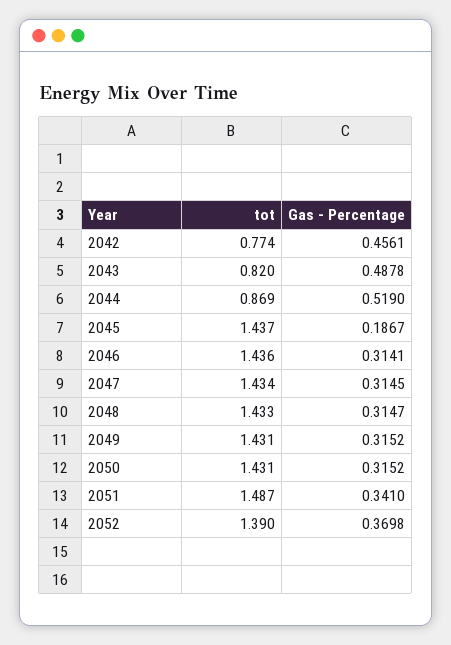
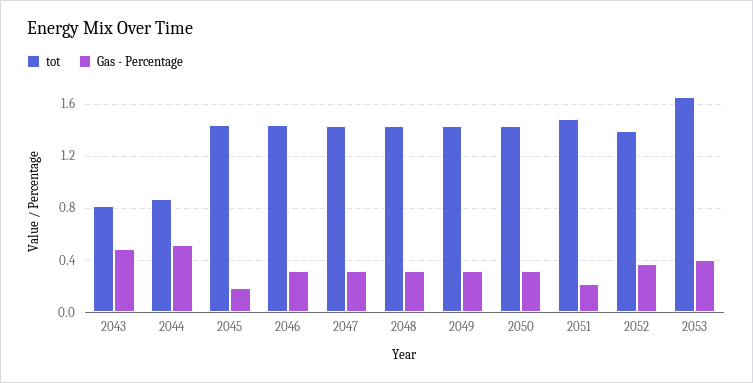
tot, 2042: 0.774 -> none
Gas - Percentage, 2042: 0.4561 -> none
Gas - Percentage, 2051: 0.341 -> 0.2
tot, 2053: none -> 1.65
Gas - Percentage, 2053: none -> 0.4

